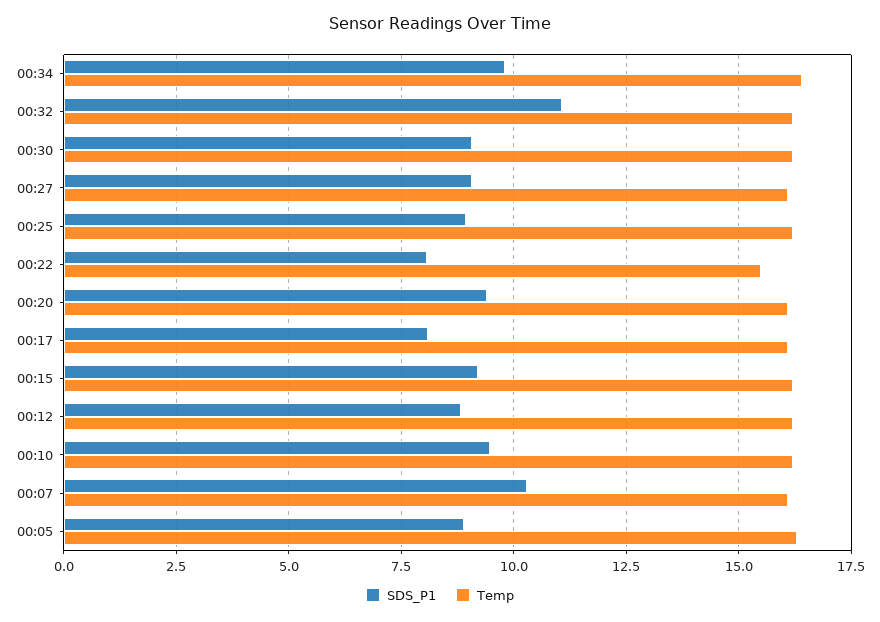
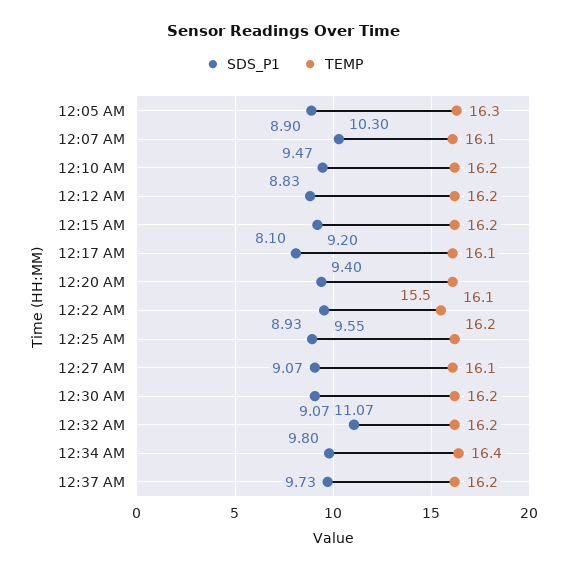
SDS_P1, 00:22: 8 -> 9.55
SDS_P1, 12:37 AM: none -> 9.73
Temp, 12:37 AM: none -> 16.2

